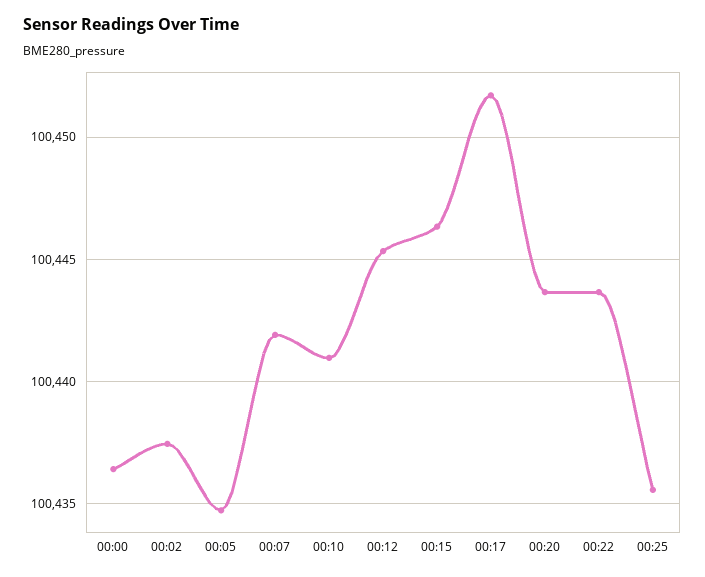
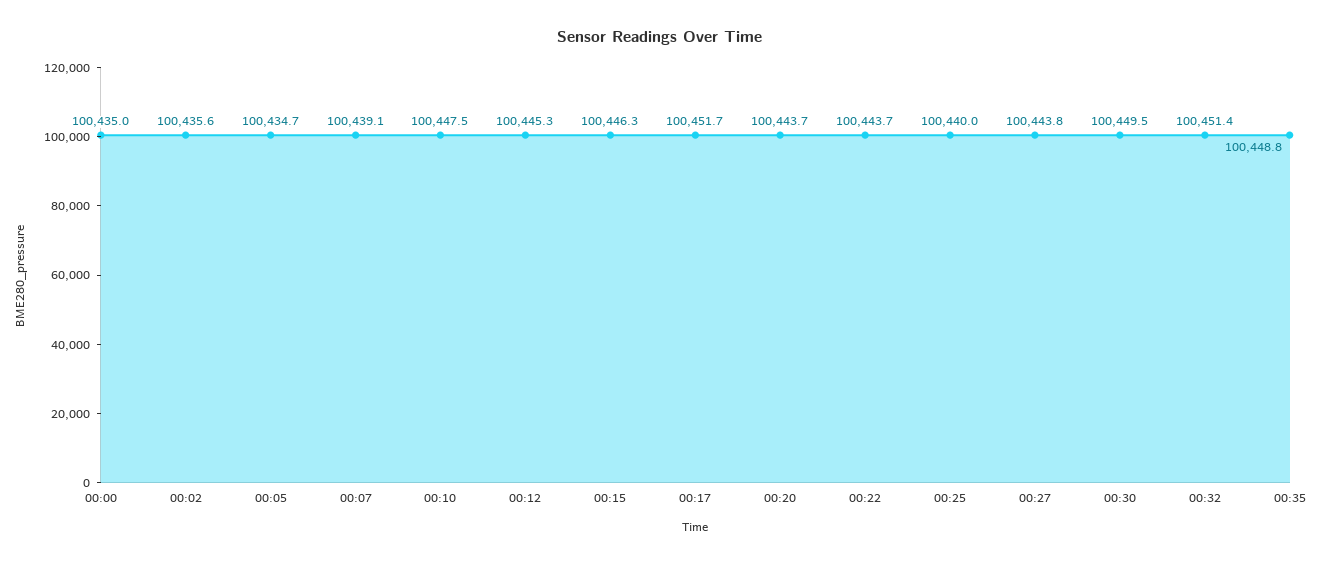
00:00: 100436.5 -> 100435
00:02: 100437.5 -> 100435.6
00:07: 100442 -> 100439.1
00:10: 100441 -> 100447.5
00:25: 100435.5 -> 100440
00:27: none -> 100443.8
00:30: none -> 100449.5
00:32: none -> 100451.4
00:35: none -> 100448.8

